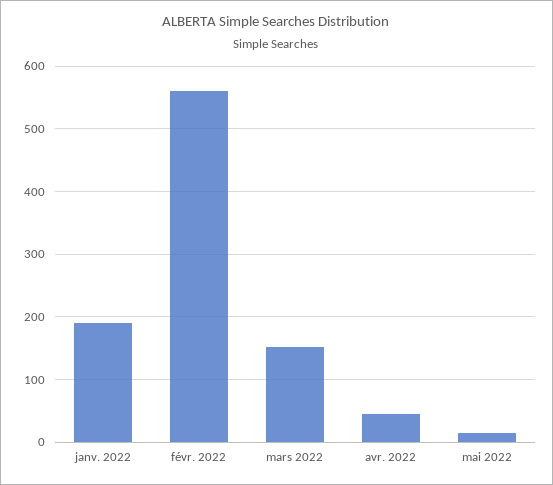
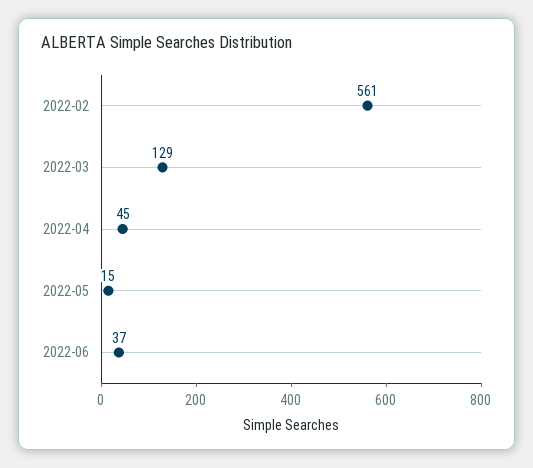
janv. 2022: 190 -> none
mars 2022: 150 -> 129
2022-06: none -> 37

